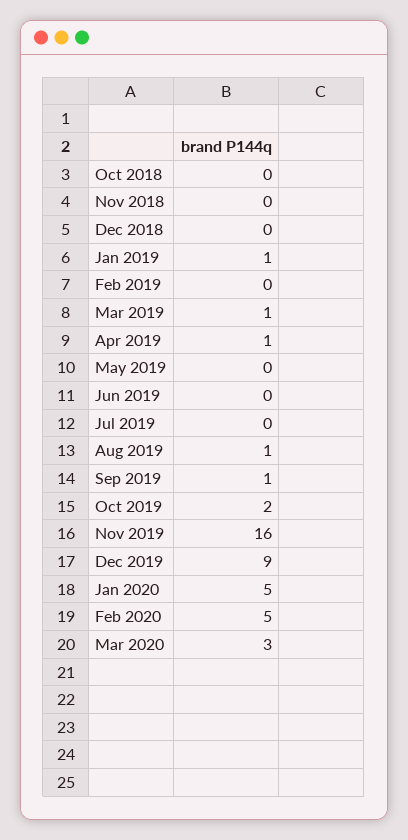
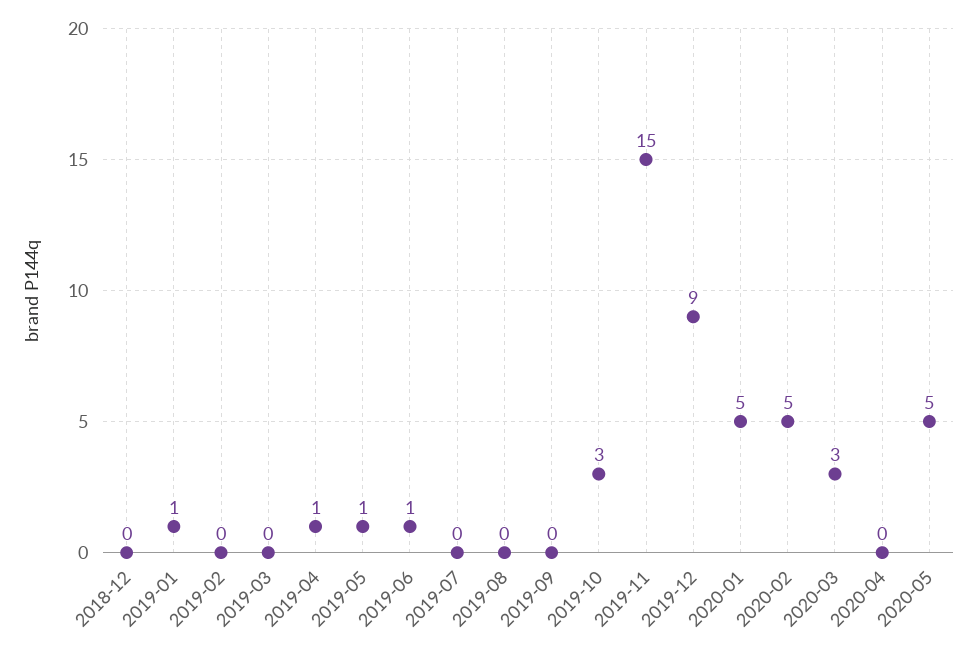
Oct 2018: 0 -> none
Nov 2018: 0 -> none
Mar 2019: 1 -> 0
May 2019: 0 -> 1
Jun 2019: 0 -> 1
Aug 2019: 1 -> 0
Sep 2019: 1 -> 0
Oct 2019: 2 -> 3
Nov 2019: 16 -> 15
2020-04: none -> 0
2020-05: none -> 5

